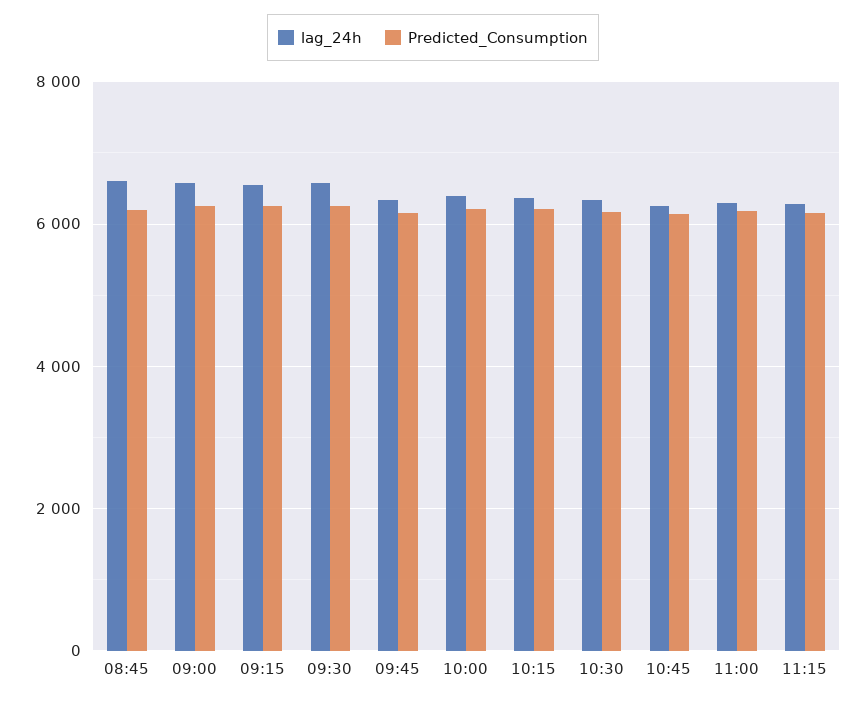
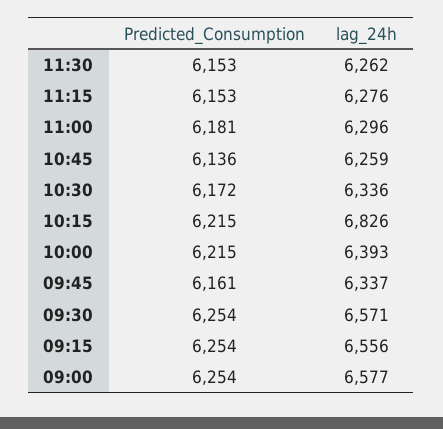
lag_24h, 08:45: 6600 -> none
Predicted_Consumption, 08:45: 6200 -> none
lag_24h, 10:15: 6400 -> 6826
Predicted_Consumption, 11:30: none -> 6153
lag_24h, 11:30: none -> 6262

